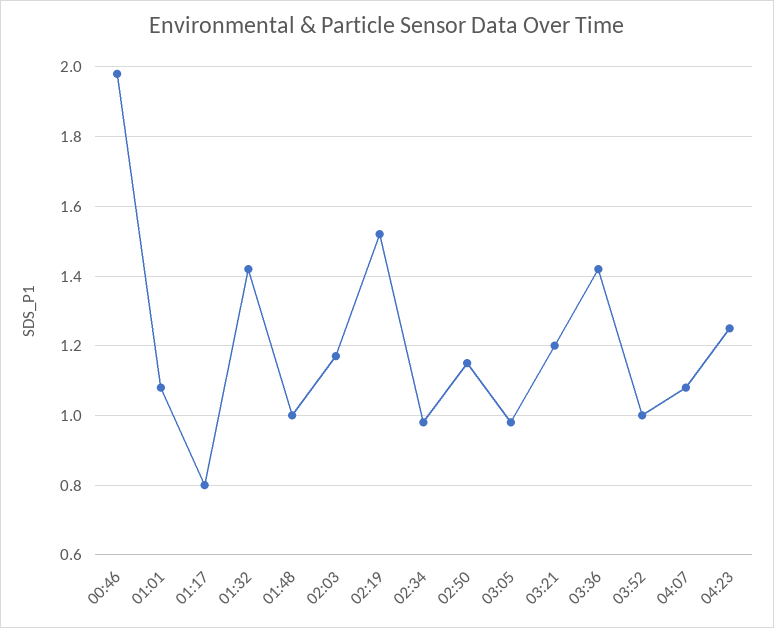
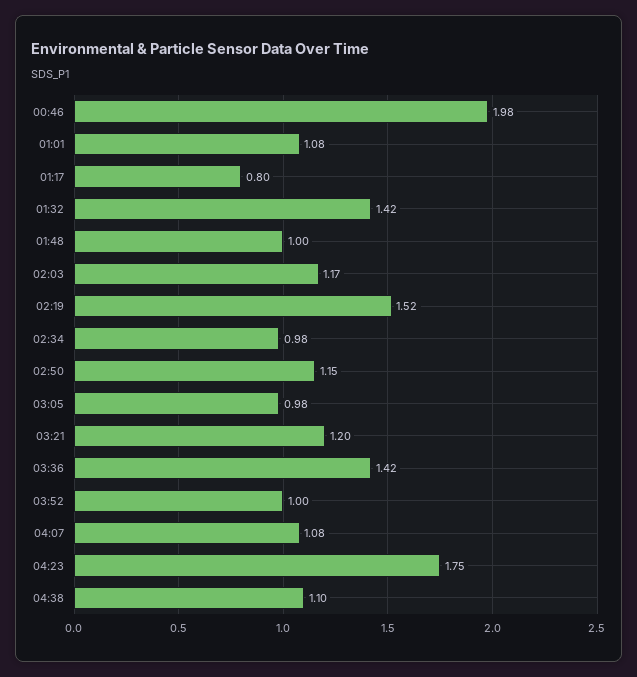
04:23: 1.25 -> 1.75
04:38: none -> 1.1

